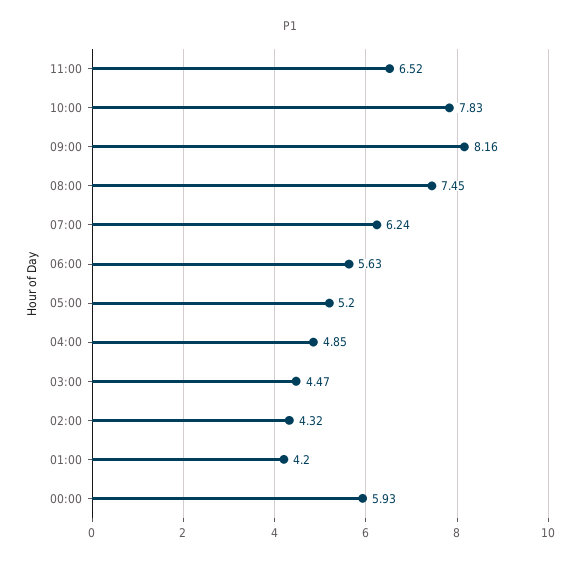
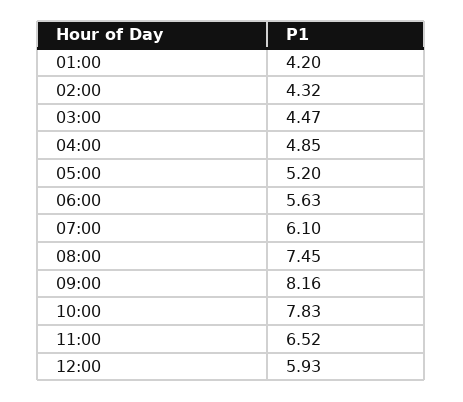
07:00: 6.24 -> 6.1
00:00: 5.93 -> none
12:00: none -> 5.93

